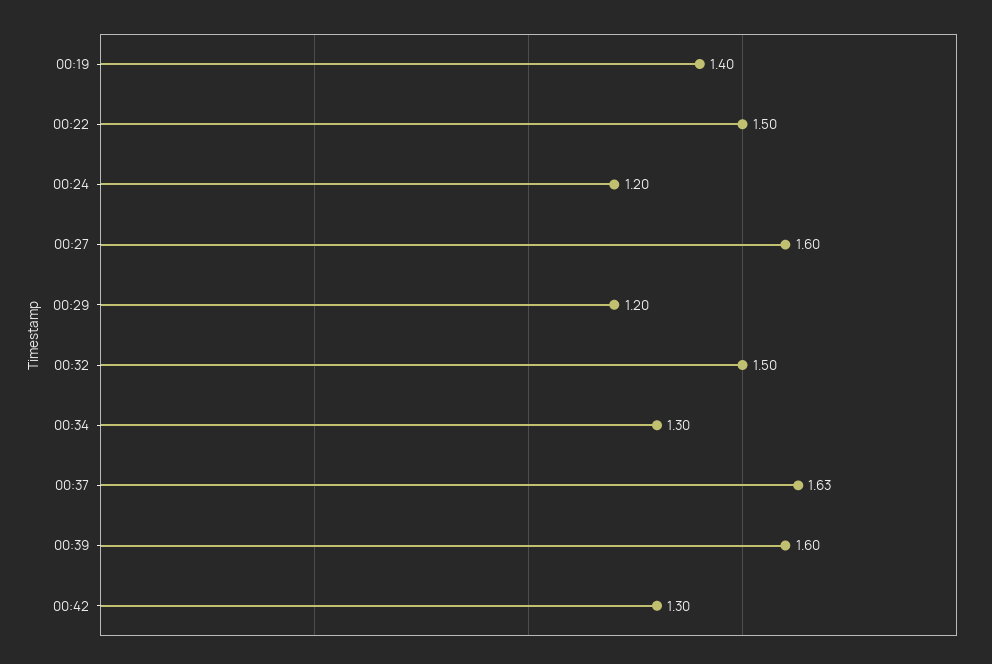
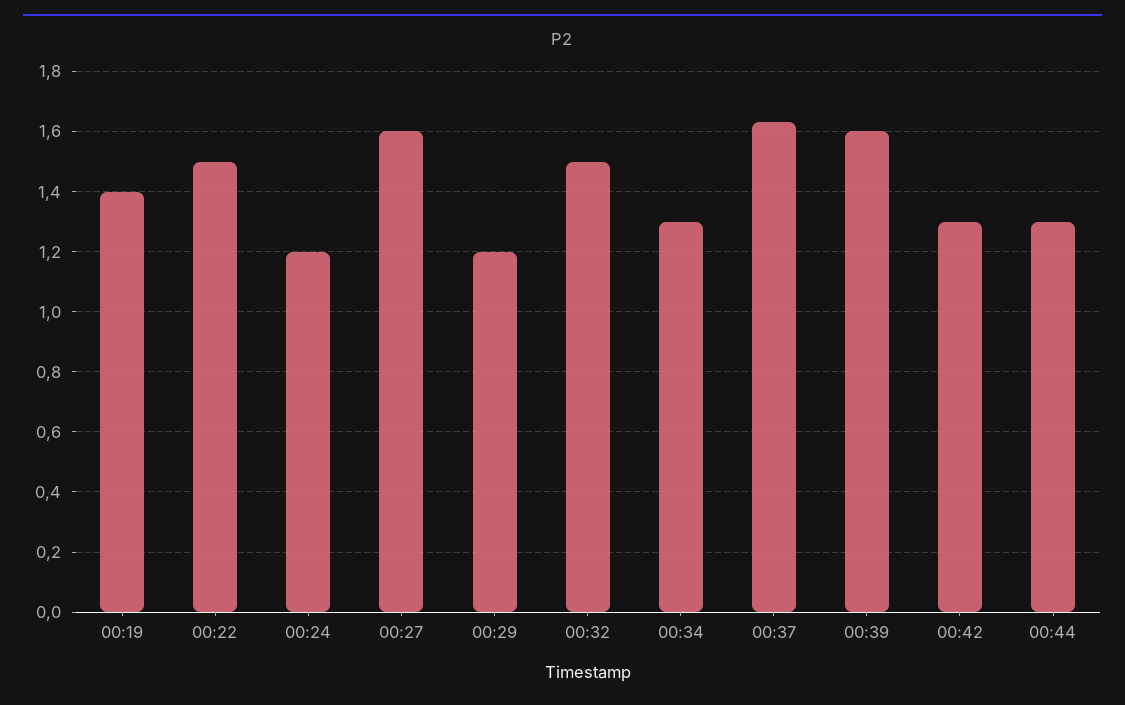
00:44: none -> 1.3

